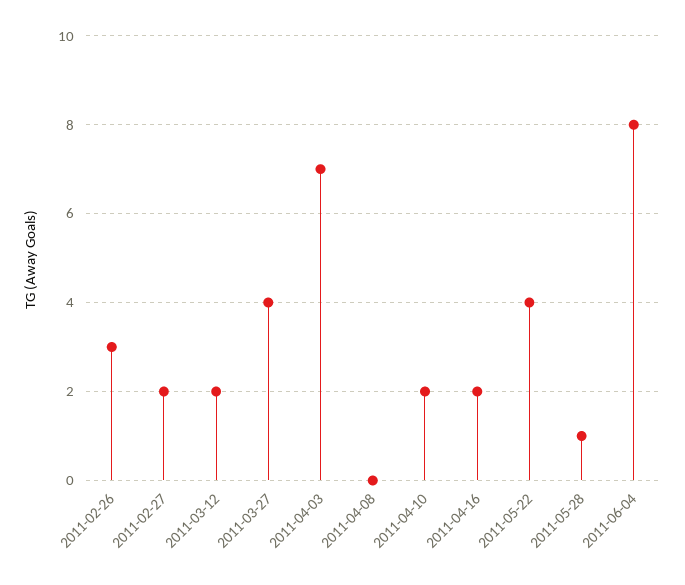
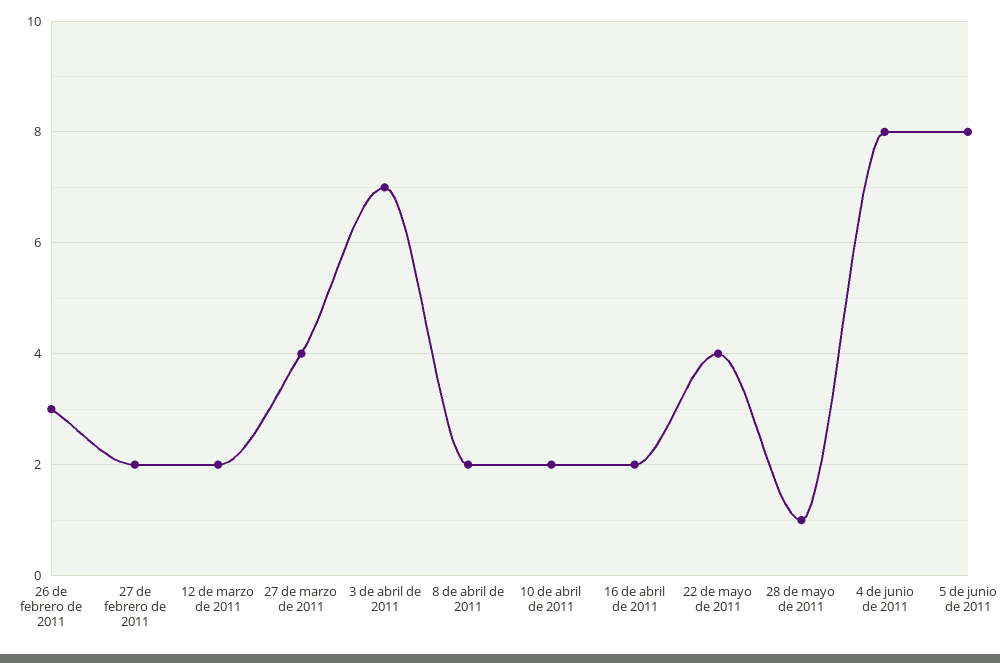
2011-04-08: 0 -> 2
5 de junio de 2011: none -> 8

